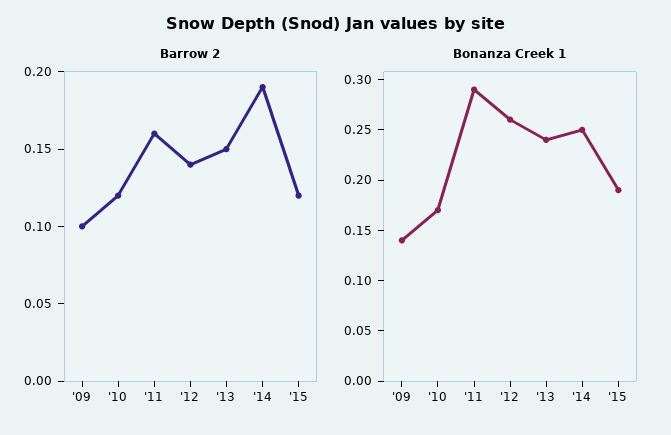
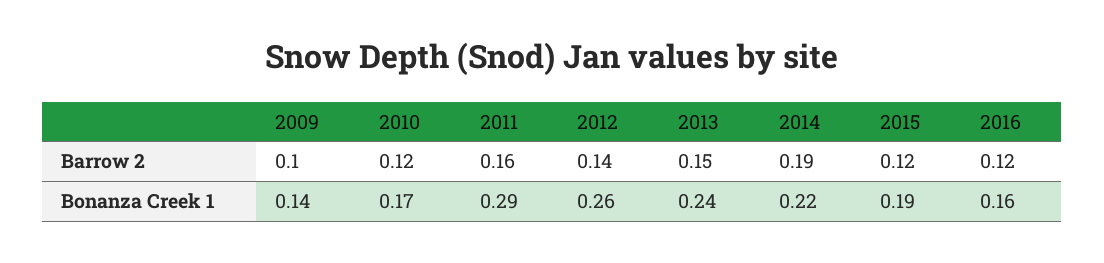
Bonanza Creek 1, '14: 0.25 -> 0.22
Barrow 2, 2016: none -> 0.12
Bonanza Creek 1, 2016: none -> 0.16

